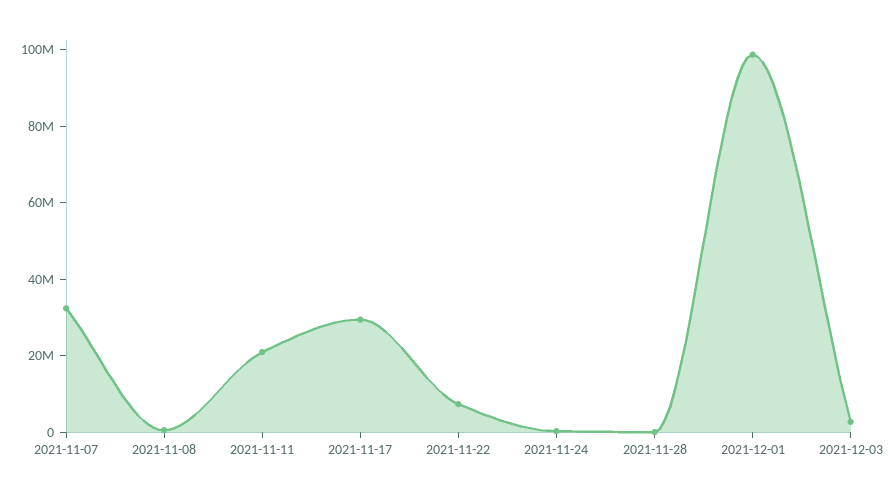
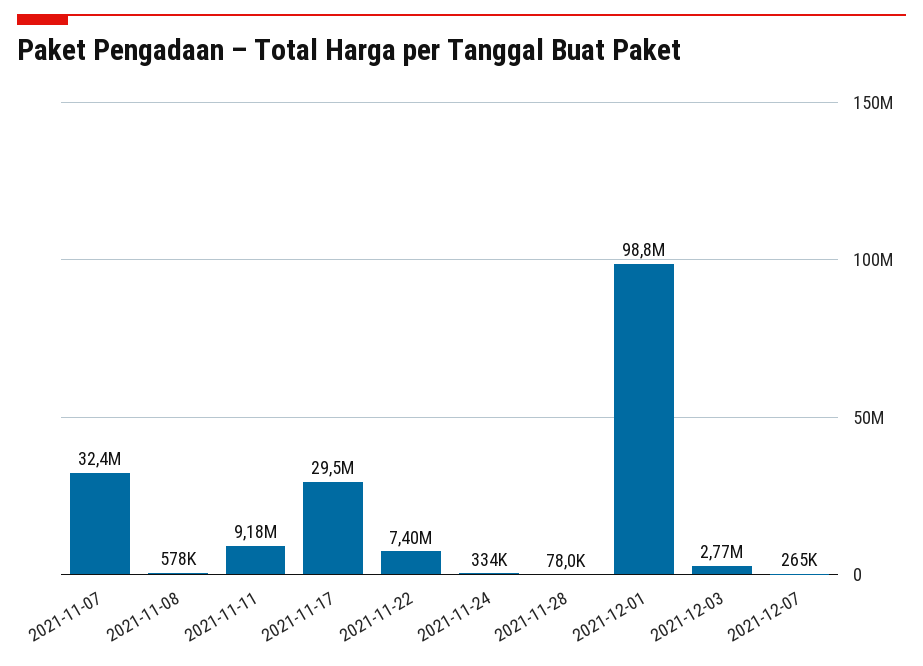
2021-11-11: 20000000 -> 9180000
2021-12-07: none -> 265000

